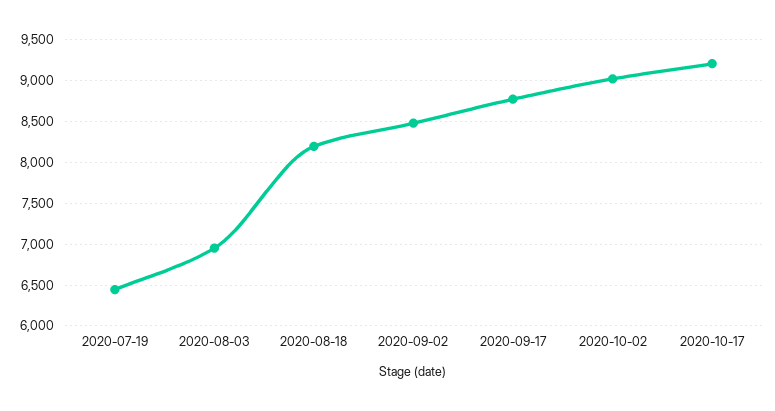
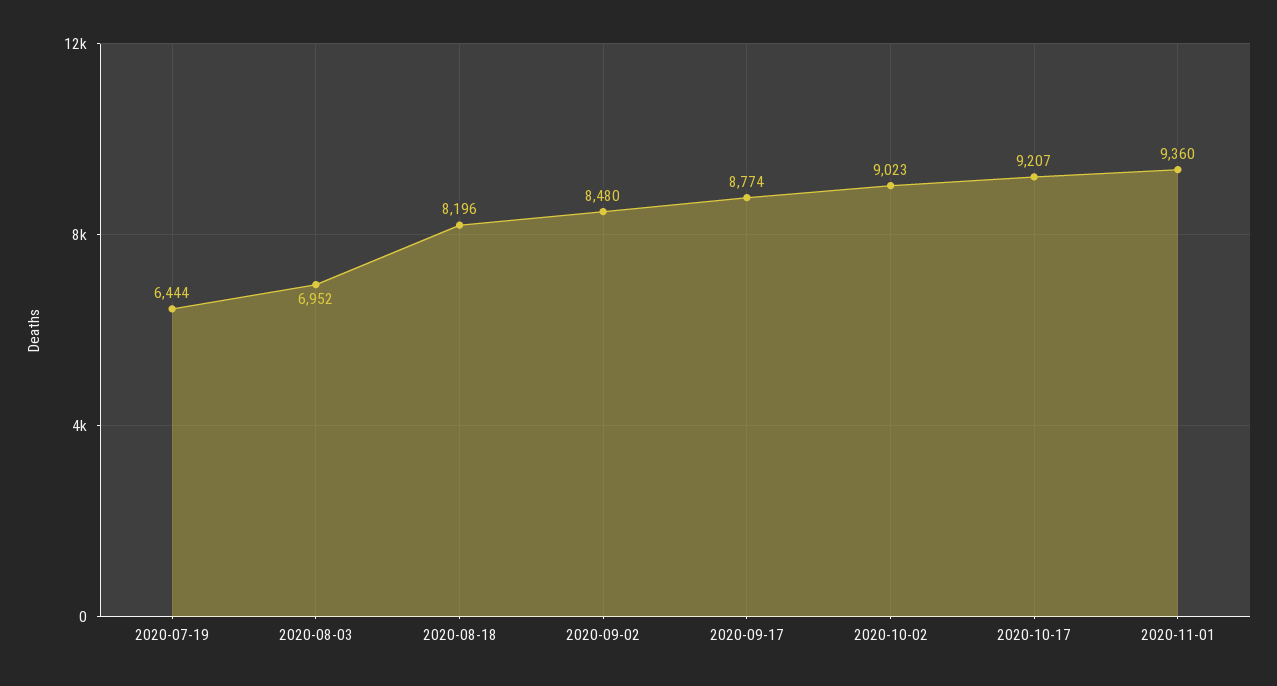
2020-11-01: none -> 9360

